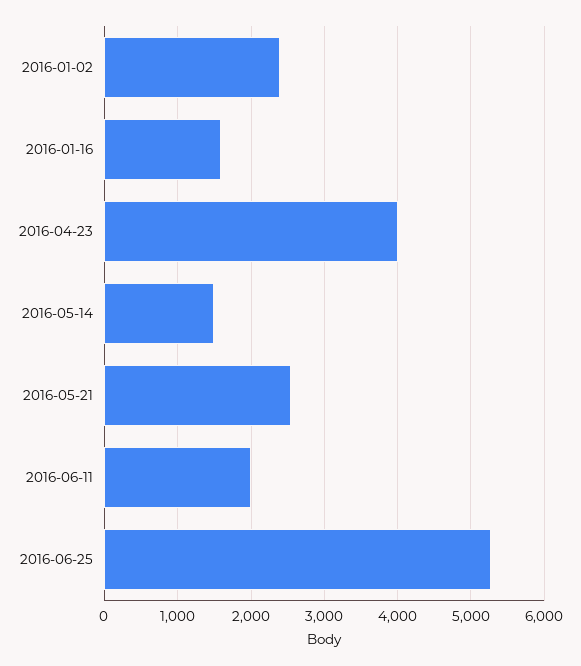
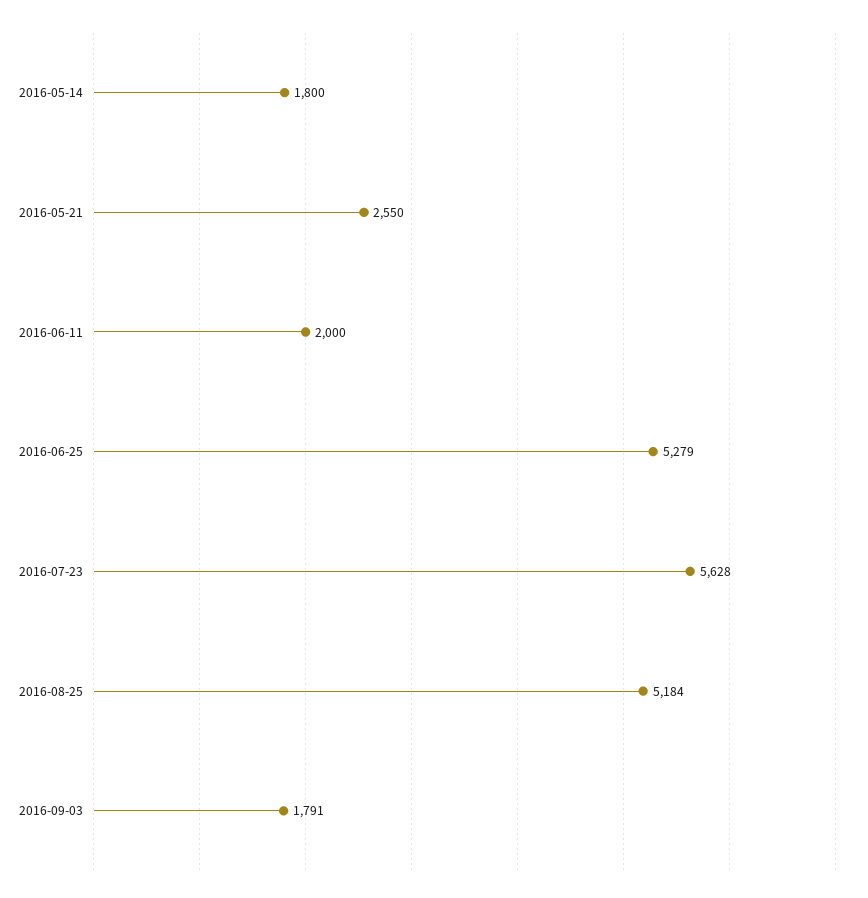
2016-01-02: 2400 -> none
2016-01-16: 1600 -> none
2016-04-23: 4000 -> none
2016-05-14: 1500 -> 1800
2016-07-23: none -> 5628
2016-08-25: none -> 5184
2016-09-03: none -> 1791

